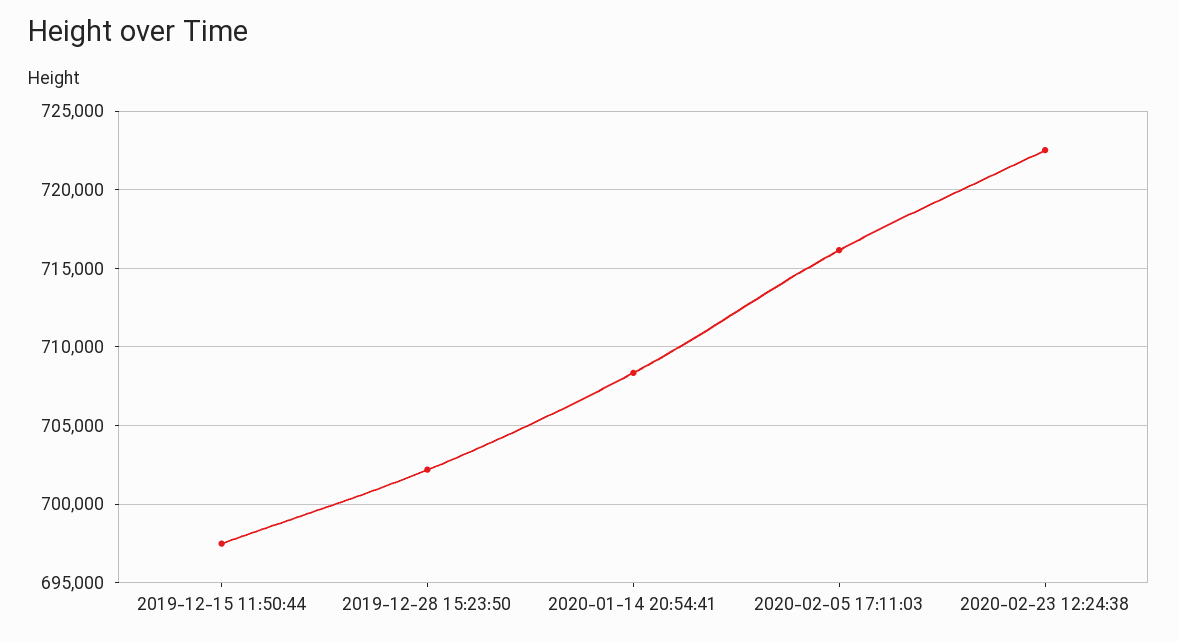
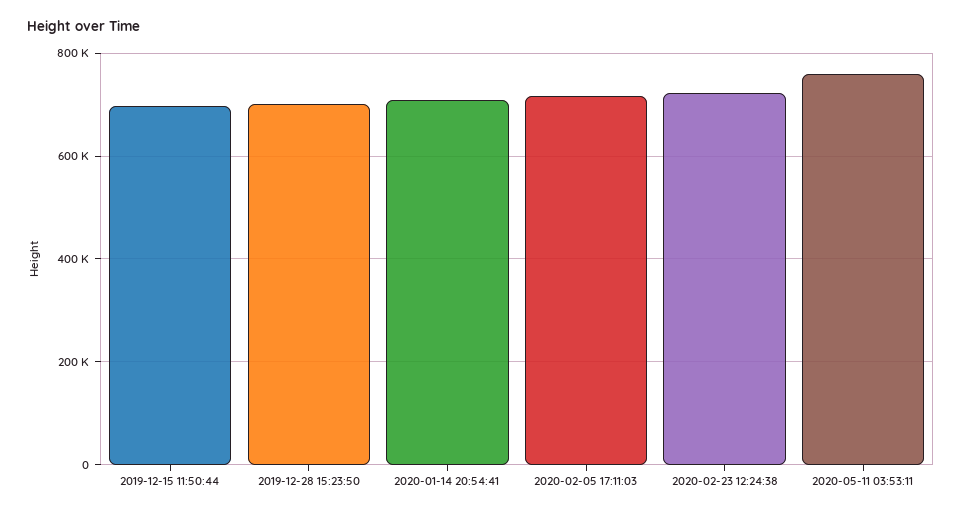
2020-05-11 03:53:11: none -> 760000

